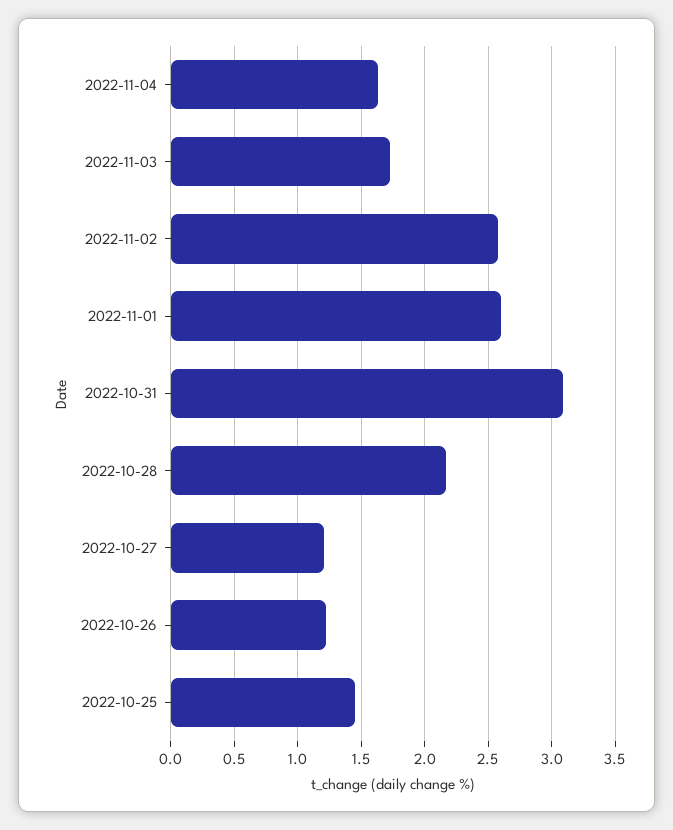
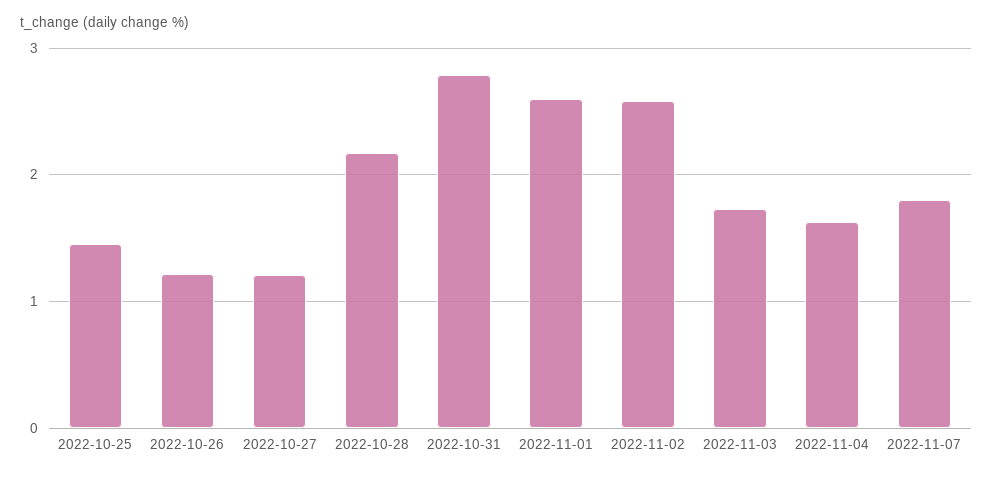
2022-10-31: 3.1 -> 2.8
2022-11-07: none -> 1.8

